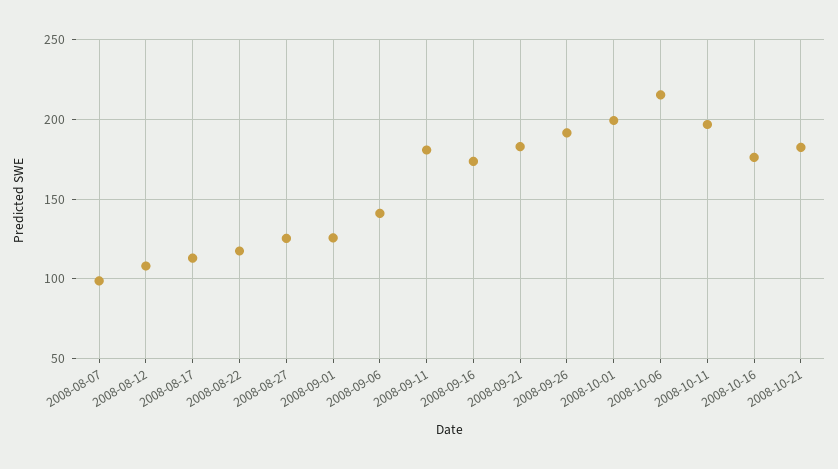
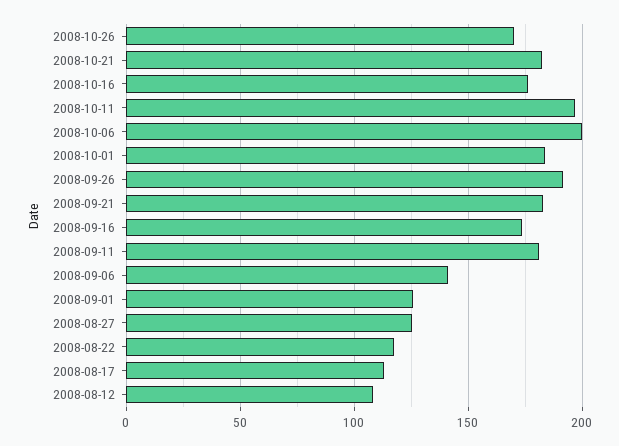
2008-08-07: 100 -> none
2008-10-01: 200 -> 185
2008-10-06: 215 -> 200
2008-10-26: none -> 170

